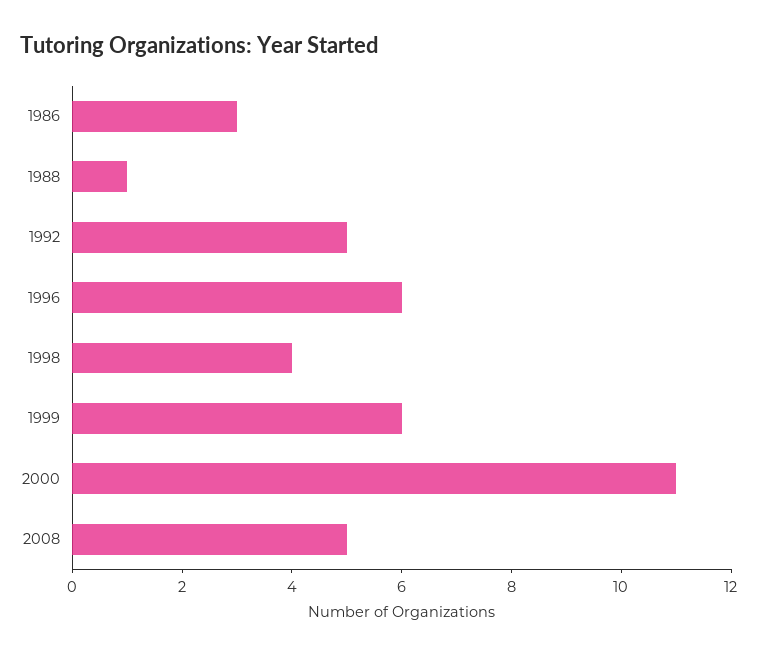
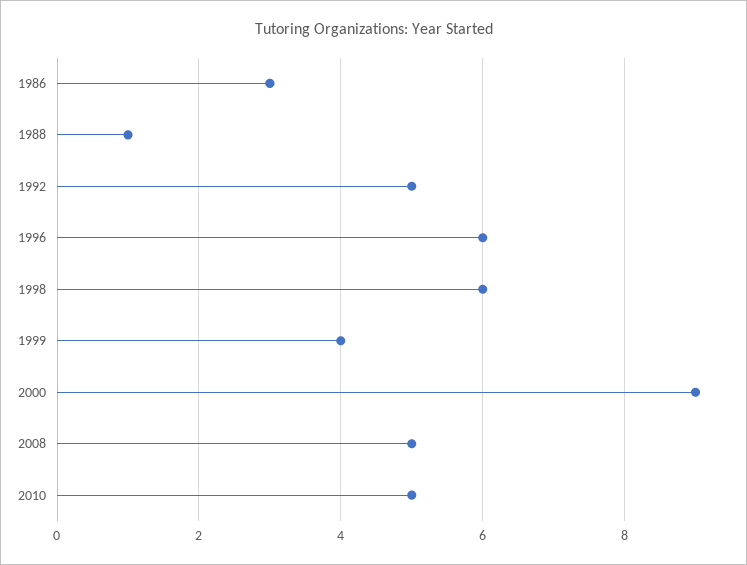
1998: 4 -> 6
1999: 6 -> 4
2000: 11 -> 9
2010: none -> 5

